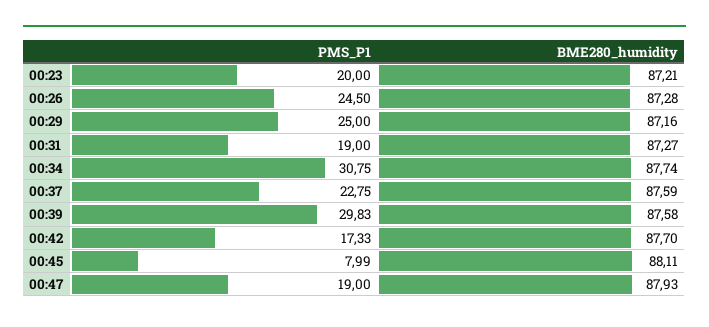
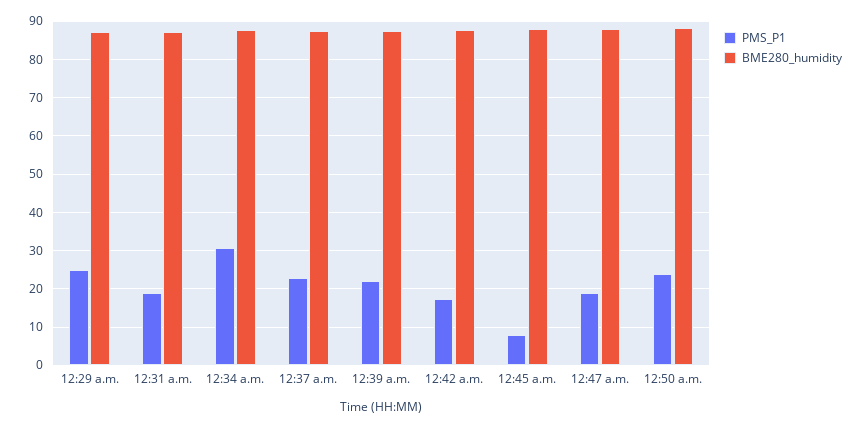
PMS_P1, 00:23: 20 -> none
BME280_humidity, 00:23: 87.21 -> none
PMS_P1, 00:26: 24.5 -> none
BME280_humidity, 00:26: 87.28 -> none
PMS_P1, 00:39: 29.83 -> 22
PMS_P1, 12:50 a.m.: none -> 24
BME280_humidity, 12:50 a.m.: none -> 88

